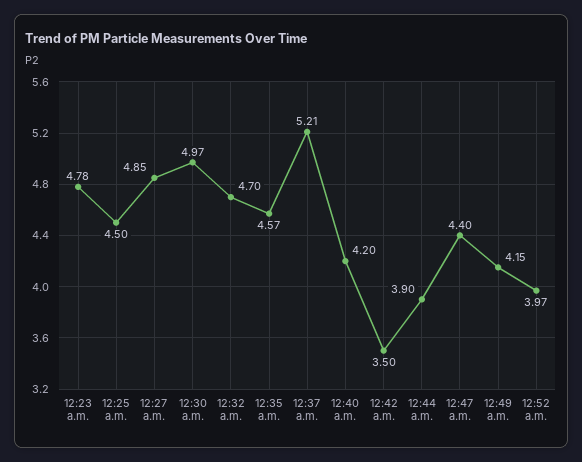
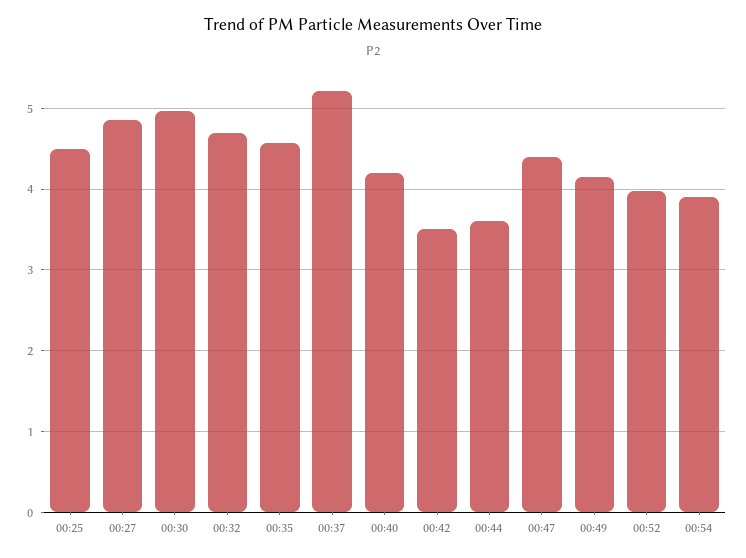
12:23 a.m.: 4.78 -> none
12:44 a.m.: 3.9 -> 3.6
00:54: none -> 3.9

